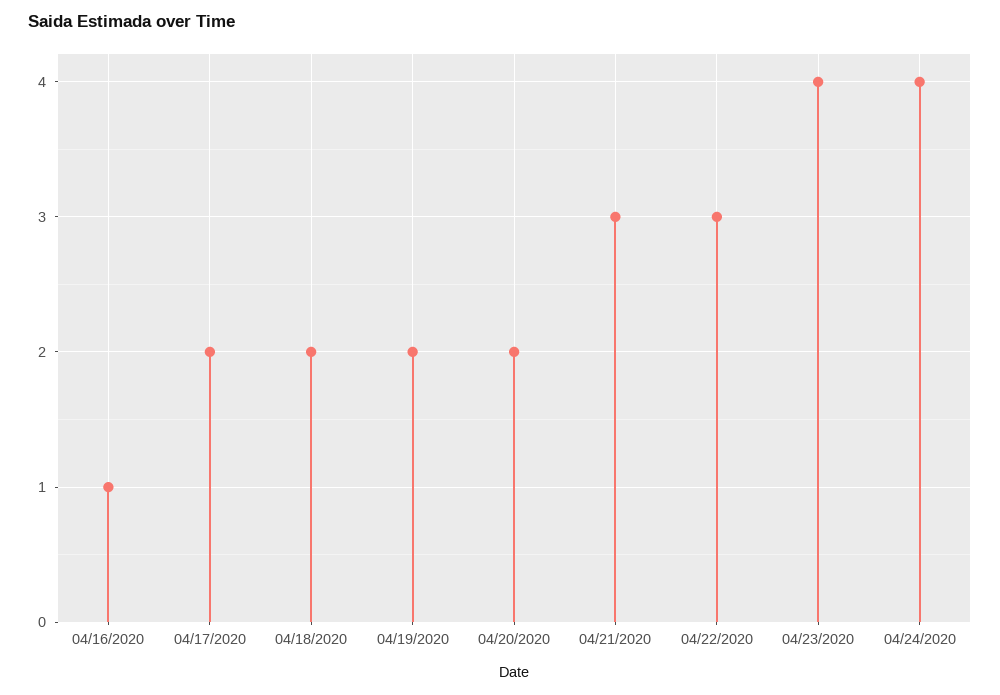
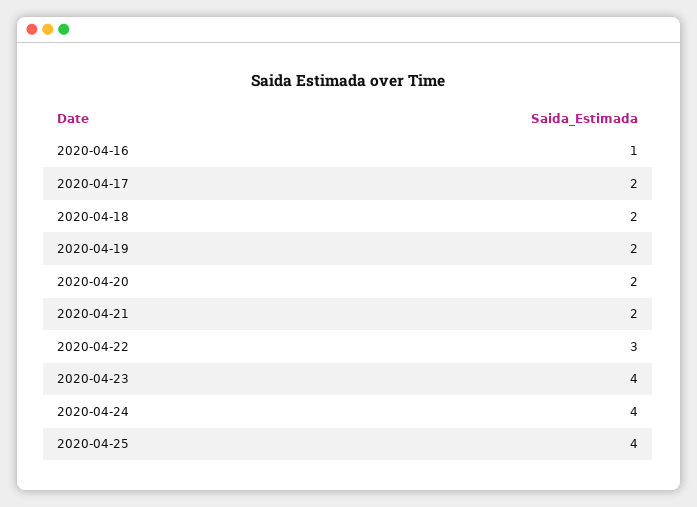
04/21/2020: 3 -> 2
2020-04-25: none -> 4

